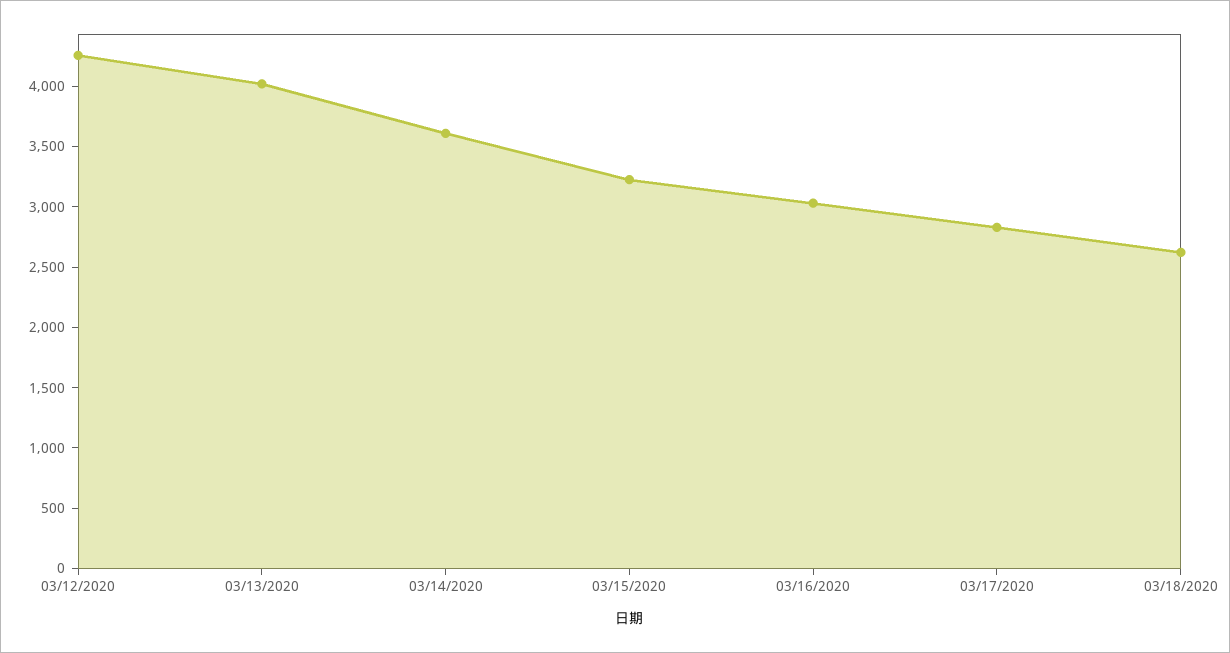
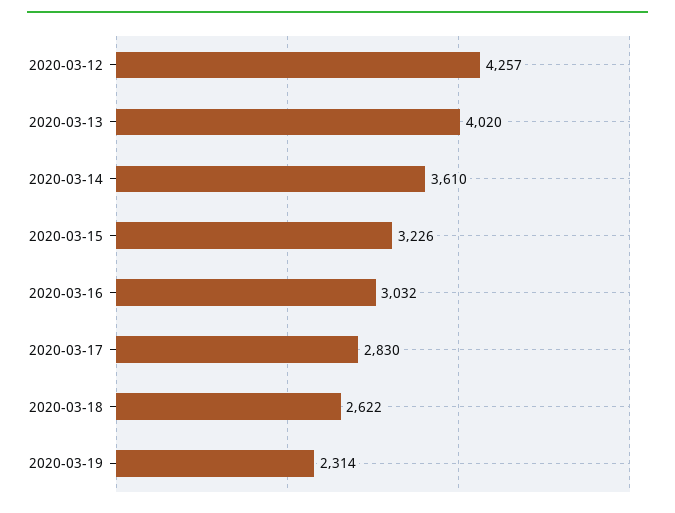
2020-03-19: none -> 2314

